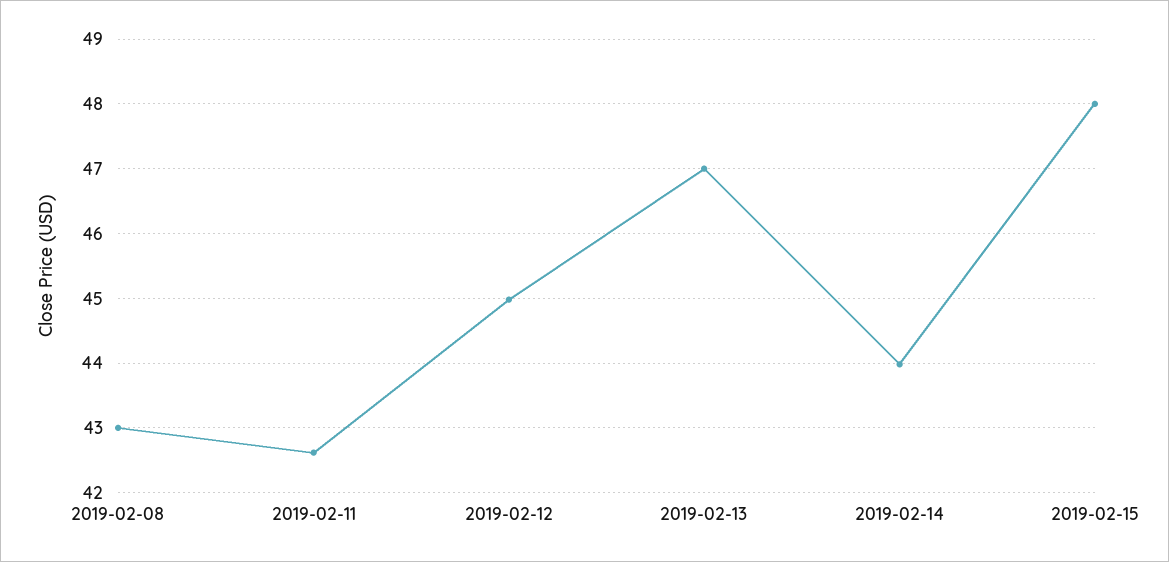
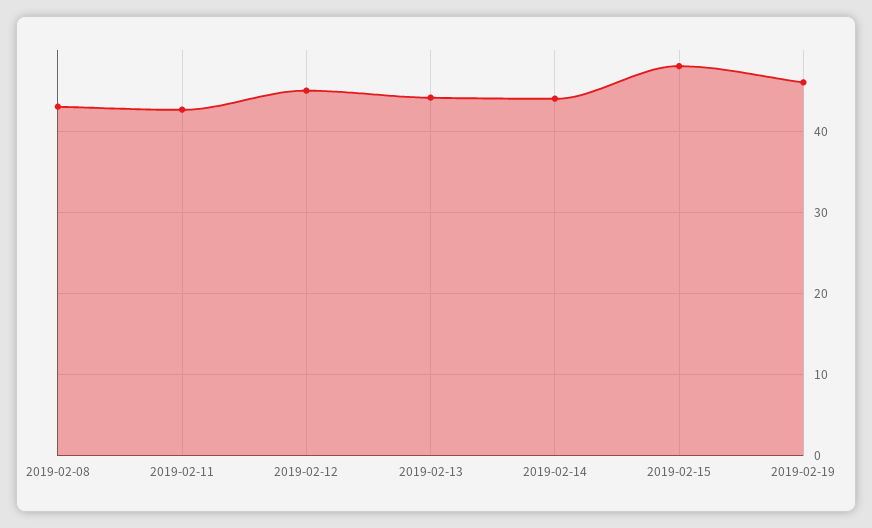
2019-02-13: 47 -> 44
2019-02-19: none -> 46

